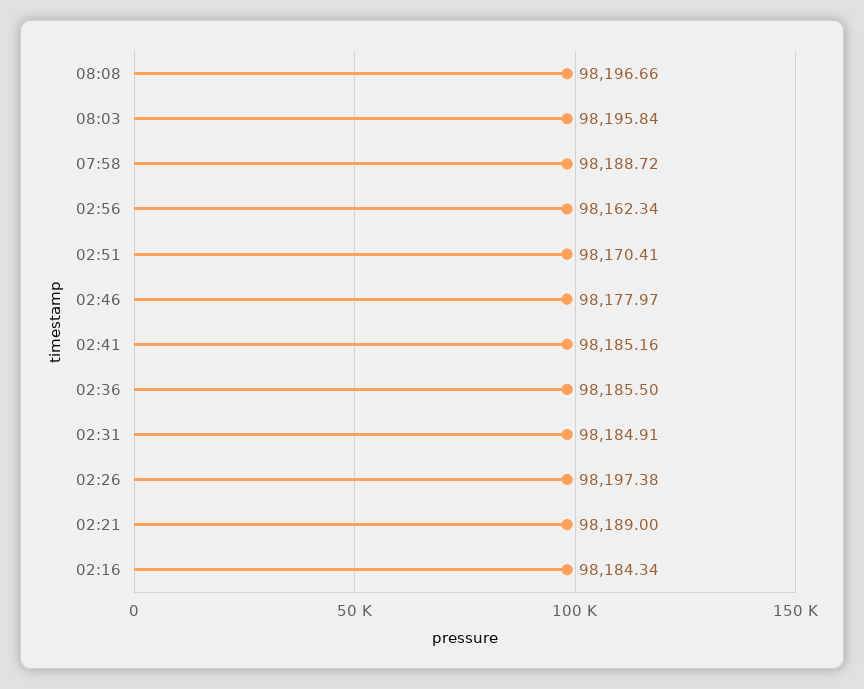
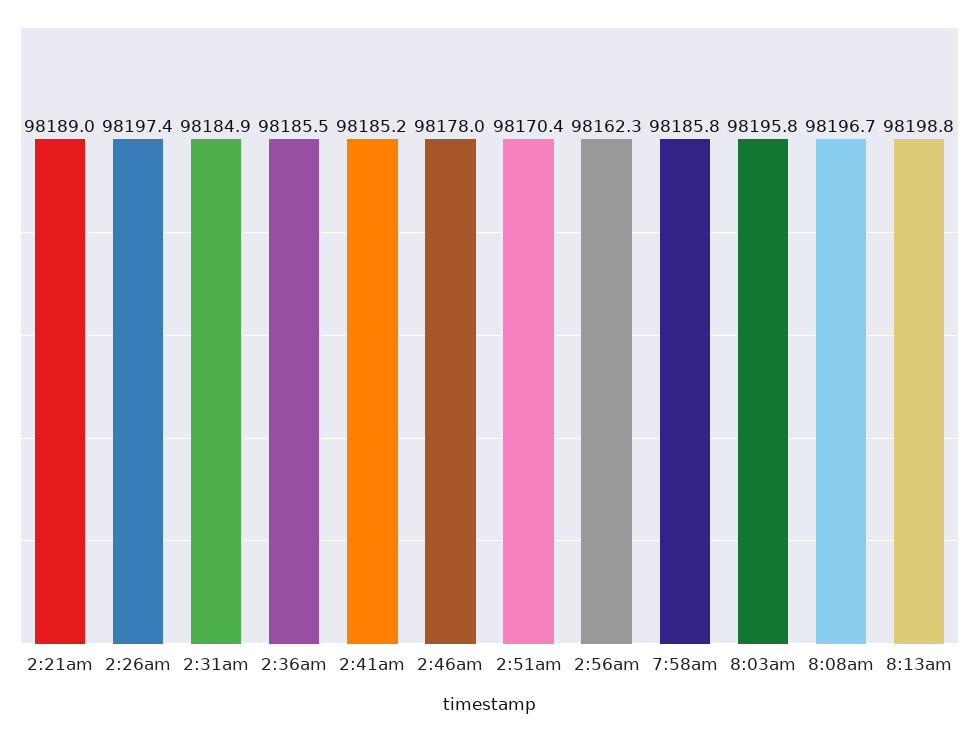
07:58: 98188.72 -> 98185.8
02:16: 98184.34 -> none
8:13am: none -> 98198.8

